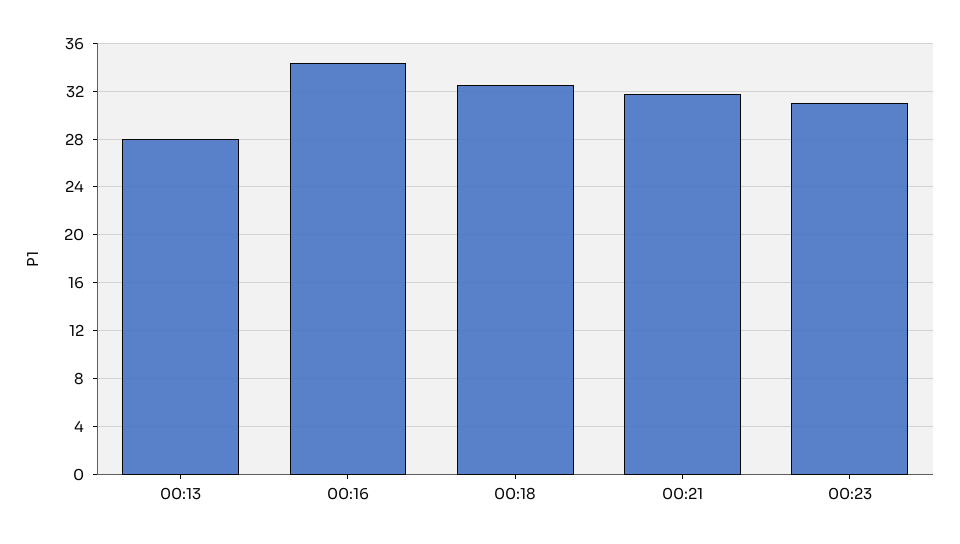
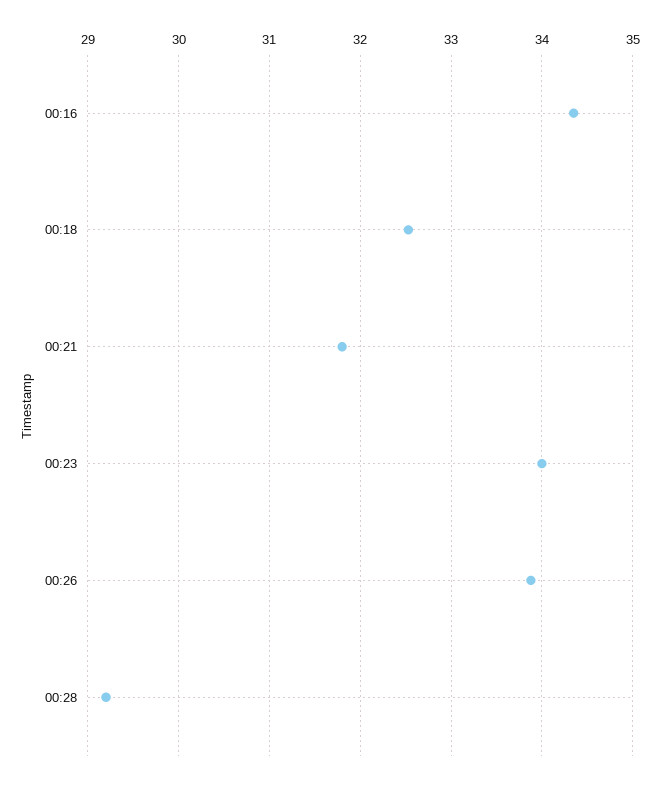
00:13: 28 -> none
00:23: 31 -> 34
00:26: none -> 33.9
00:28: none -> 29.2

